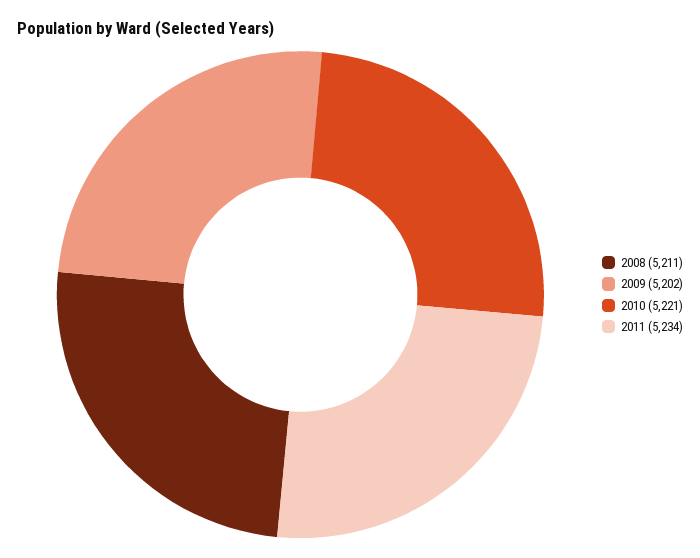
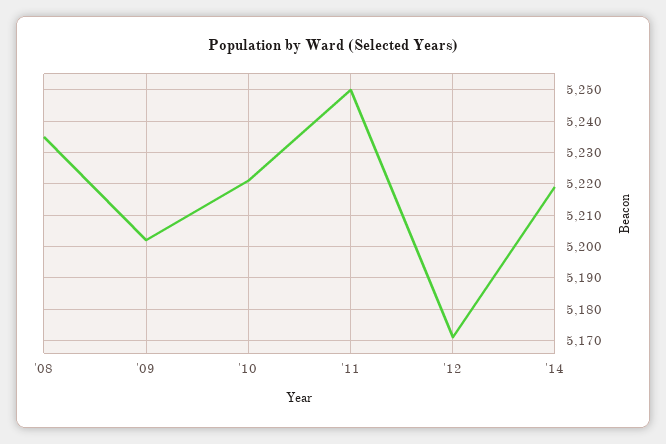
2008: 5211 -> 5235
2011: 5234 -> 5250
'12: none -> 5170
'14: none -> 5220

